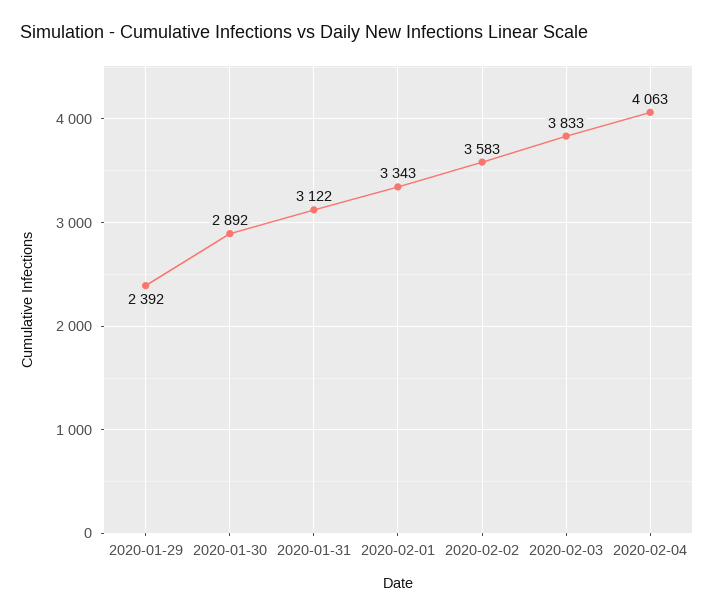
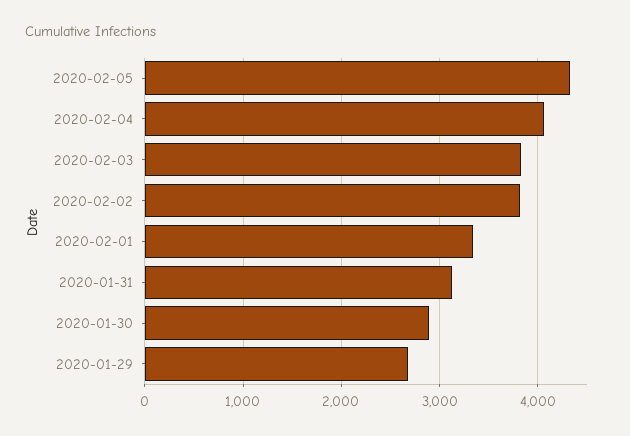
2020-01-29: 2392 -> 2700
2020-02-02: 3583 -> 3800
2020-02-05: none -> 4300

